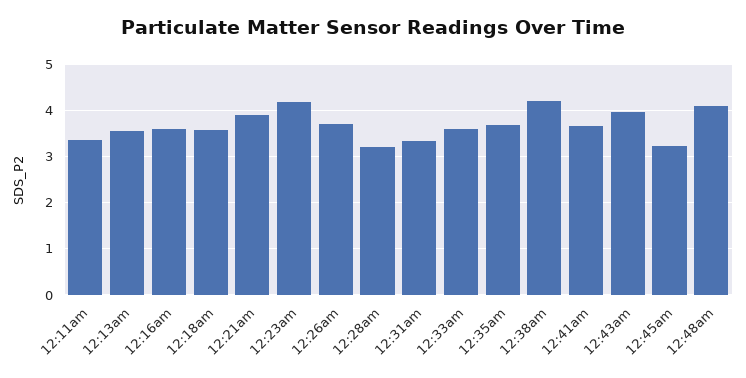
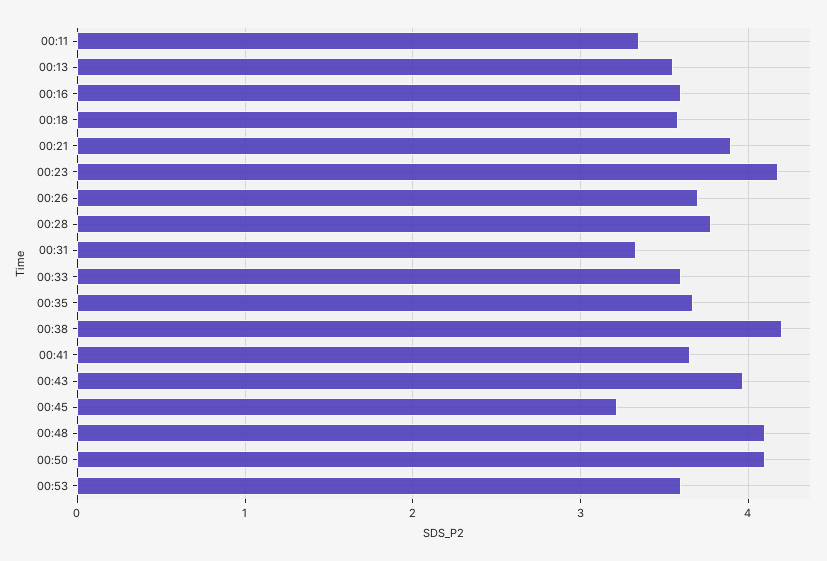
12:28am: 3.2 -> 3.8
00:50: none -> 4.1
00:53: none -> 3.6

